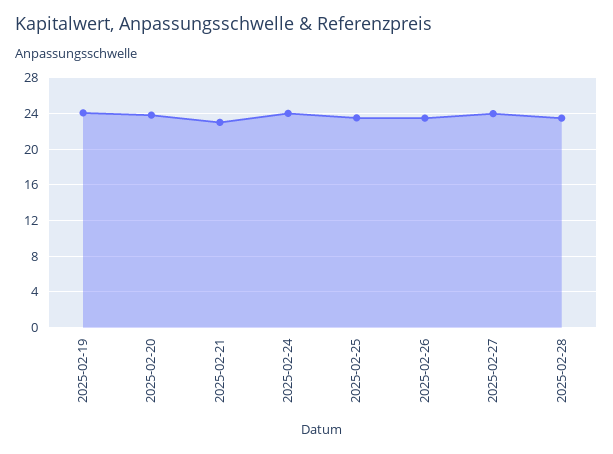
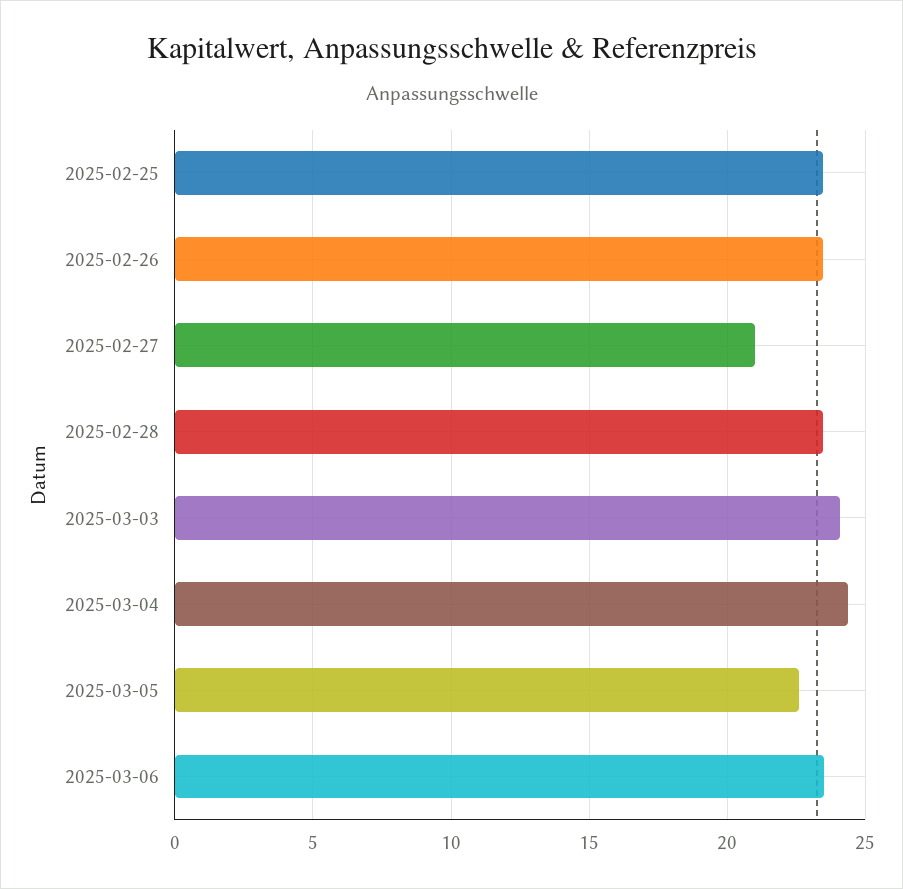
2025-02-19: 24 -> none
2025-02-20: 24 -> none
2025-02-21: 23 -> none
2025-02-24: 24 -> none
2025-02-27: 24 -> 21
2025-03-03: none -> 24
2025-03-04: none -> 24.5
2025-03-05: none -> 22.5
2025-03-06: none -> 23.5

